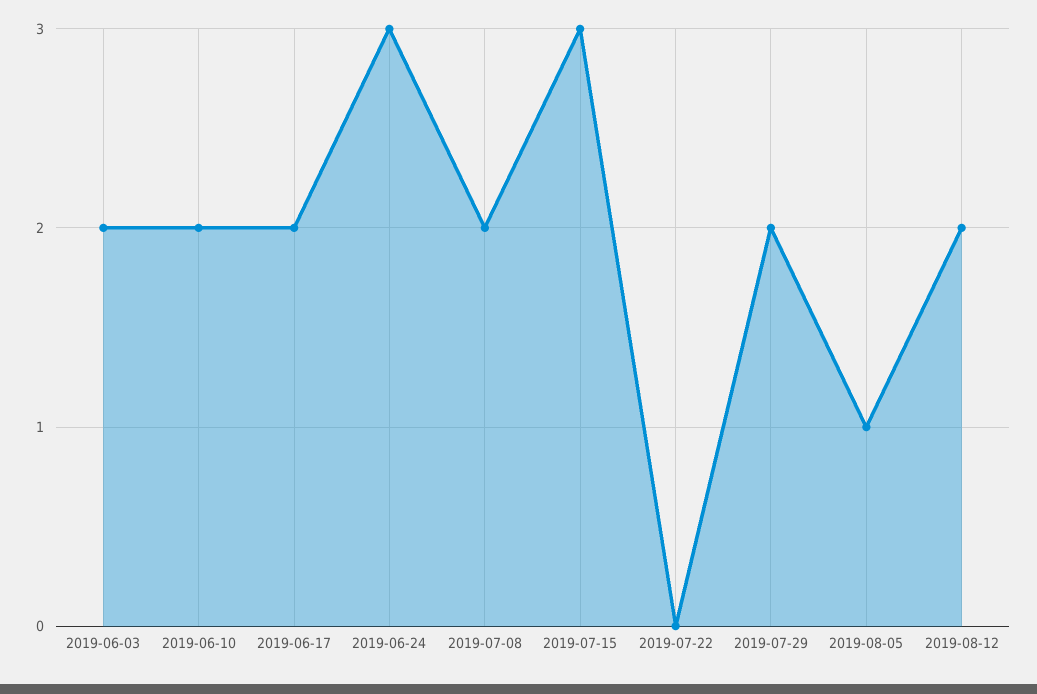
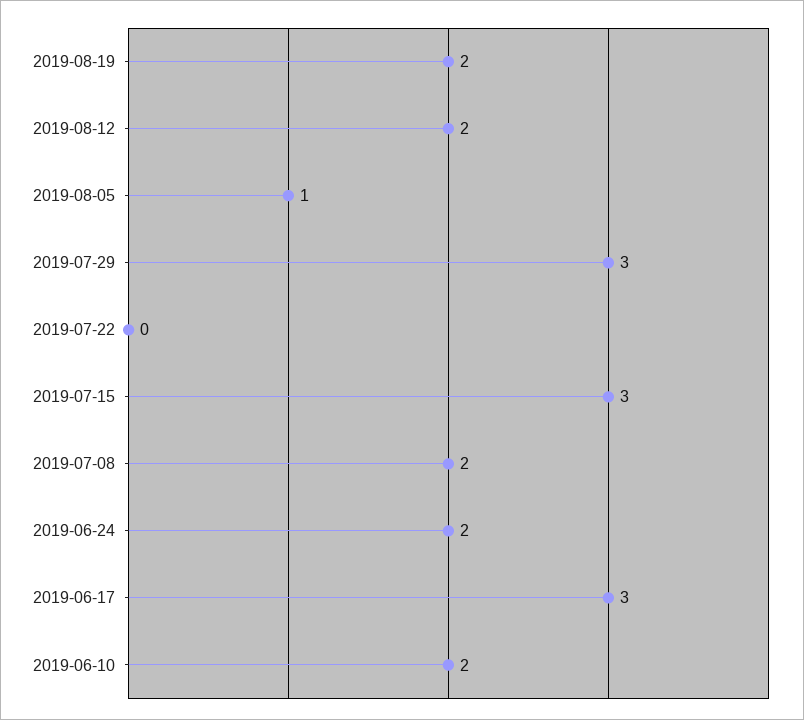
2019-06-03: 2 -> none
2019-06-17: 2 -> 3
2019-06-24: 3 -> 2
2019-07-29: 2 -> 3
2019-08-19: none -> 2

